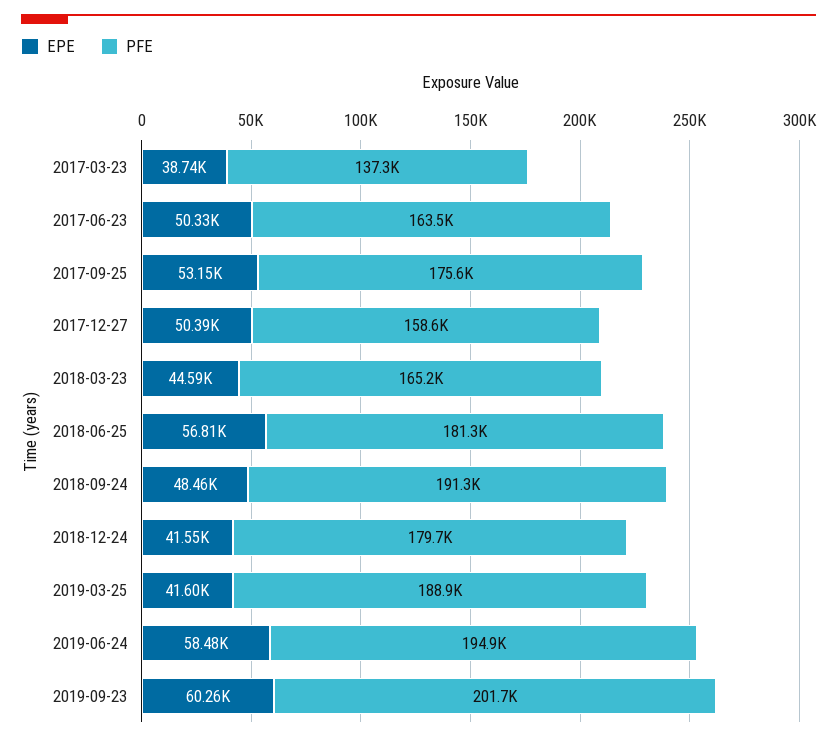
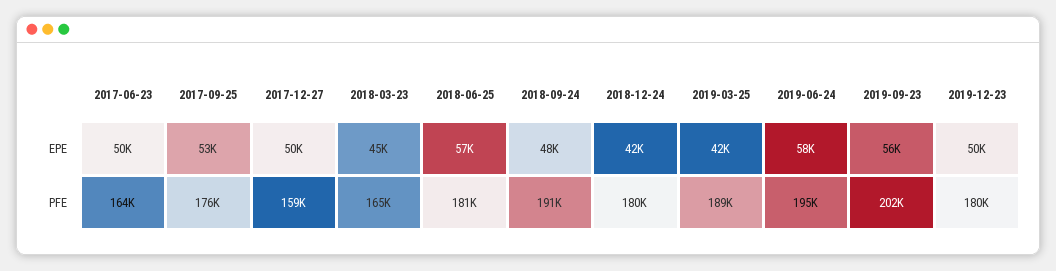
EPE, 2017-03-23: 38740 -> none
PFE, 2017-03-23: 137300 -> none
EPE, 2019-09-23: 60260 -> 56000
EPE, 2019-12-23: none -> 50000
PFE, 2019-12-23: none -> 180000

